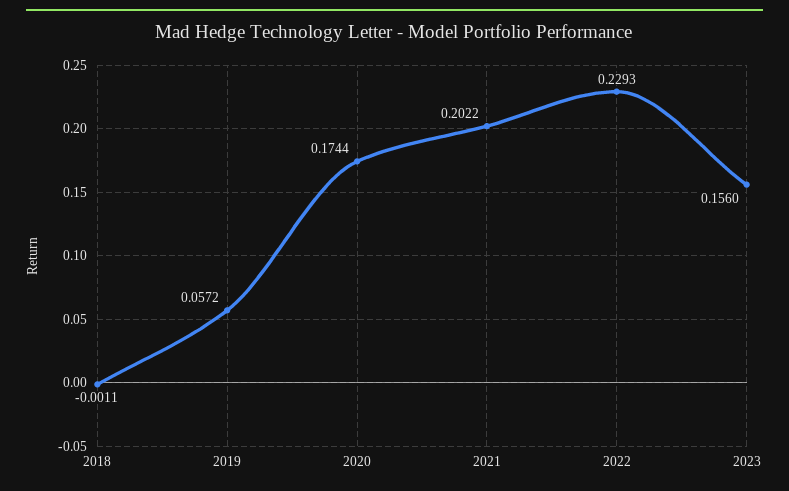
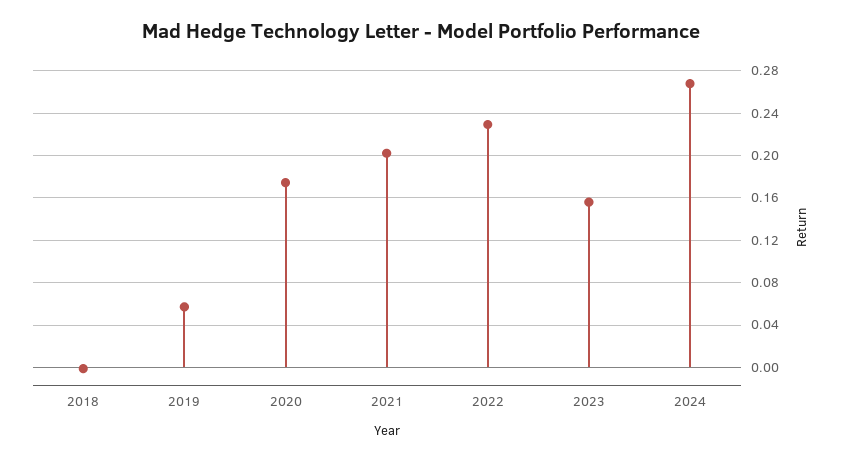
2024: none -> 0.27

